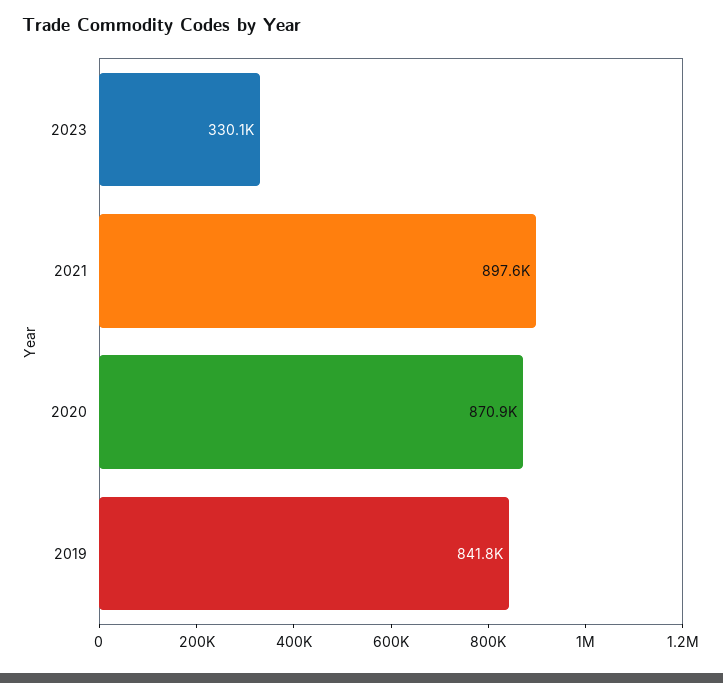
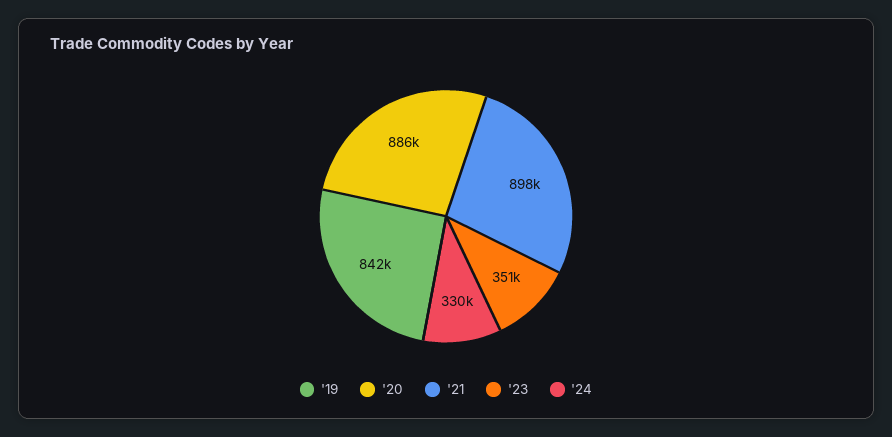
2023: 330100 -> 351000
2020: 870900 -> 886000
'24: none -> 330000

